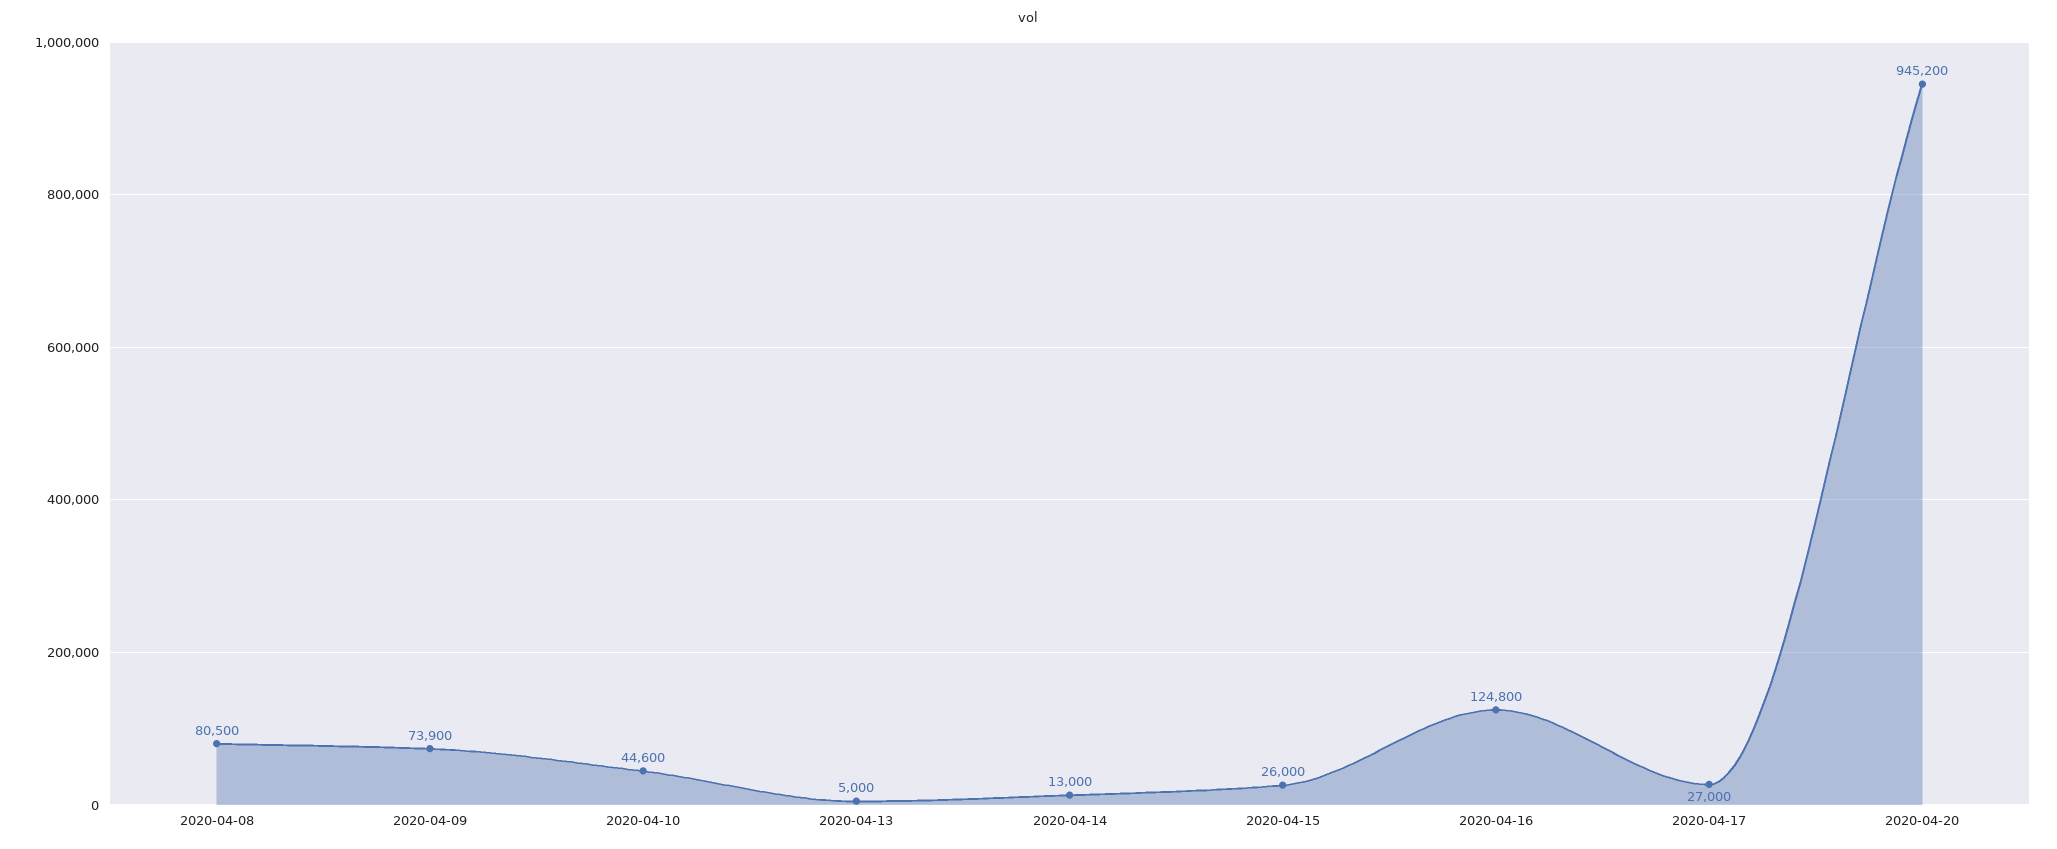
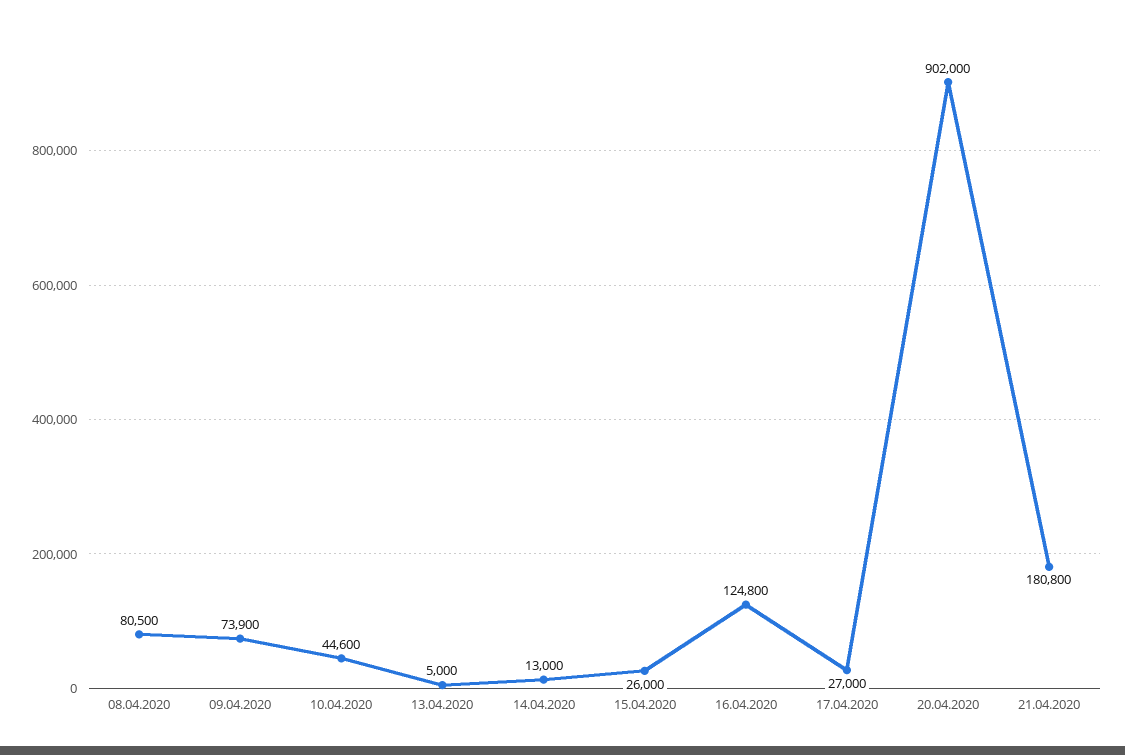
2020-04-20: 945200 -> 902000
21.04.2020: none -> 180800

